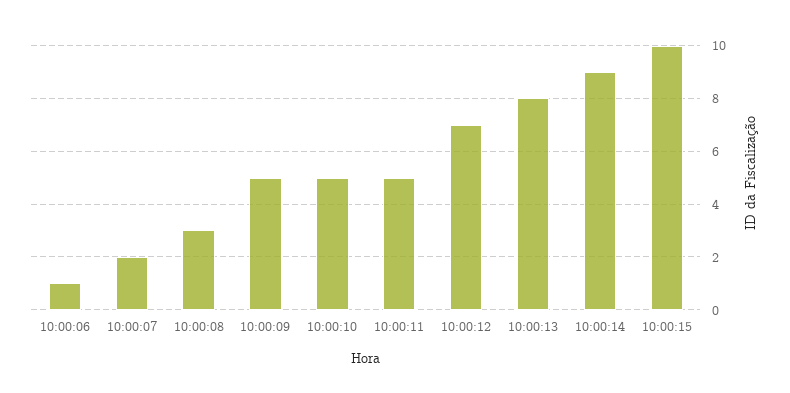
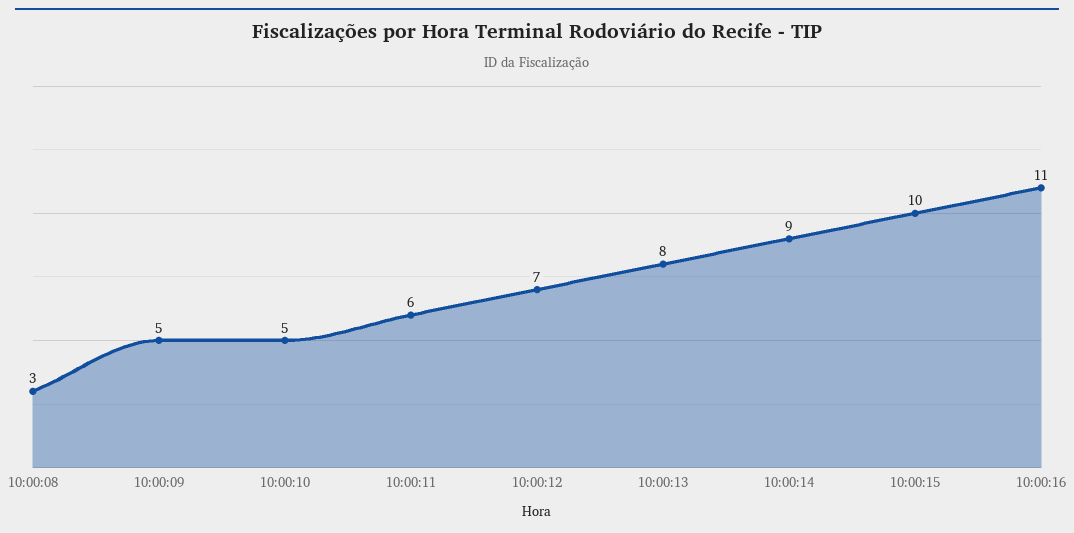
10:00:06: 1 -> none
10:00:07: 2 -> none
10:00:11: 5 -> 6
10:00:16: none -> 11

